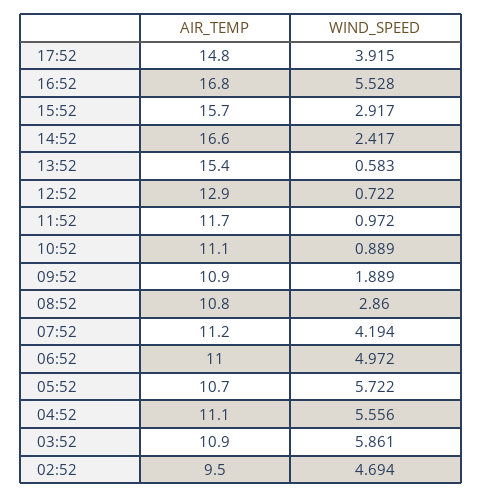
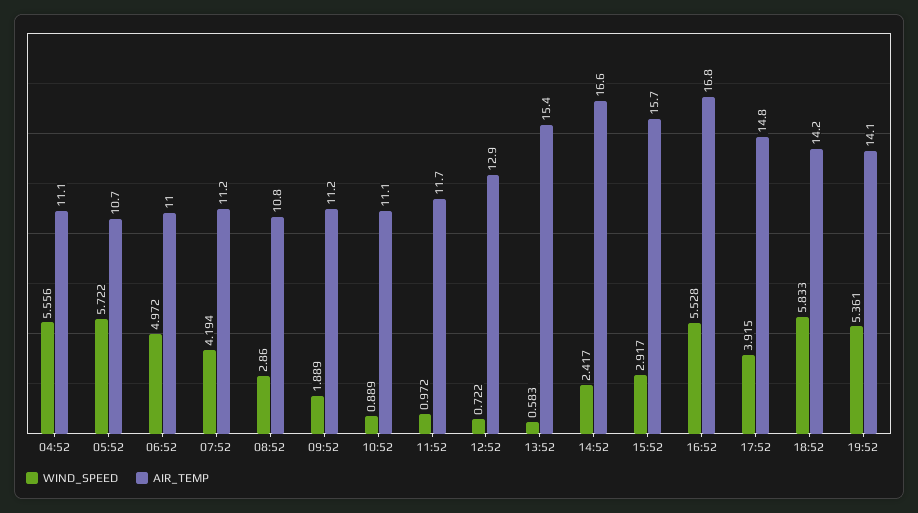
AIR_TEMP, 09:52: 10.9 -> 11.2
AIR_TEMP, 03:52: 10.9 -> none
WIND_SPEED, 03:52: 5.861 -> none
AIR_TEMP, 02:52: 9.5 -> none
WIND_SPEED, 02:52: 4.694 -> none
WIND_SPEED, 18:52: none -> 5.833
AIR_TEMP, 18:52: none -> 14.2
WIND_SPEED, 19:52: none -> 5.361
AIR_TEMP, 19:52: none -> 14.1

